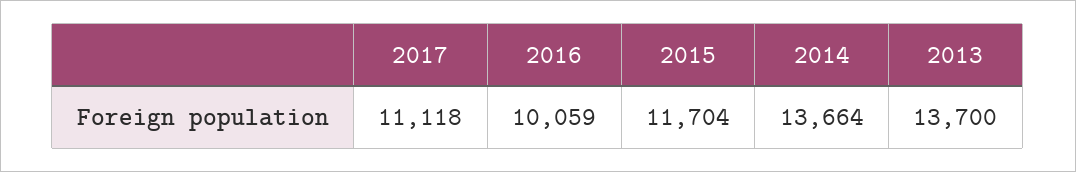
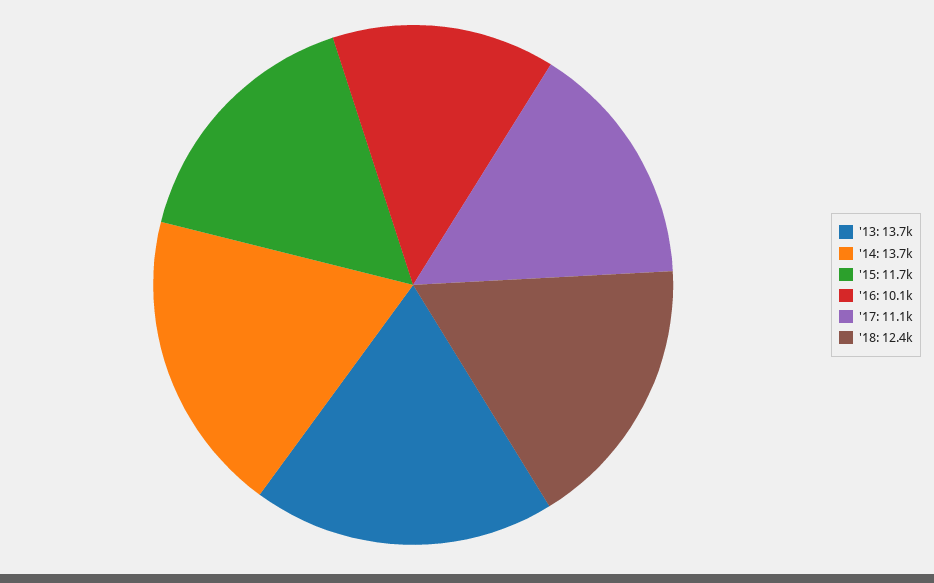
'18: none -> 12400

